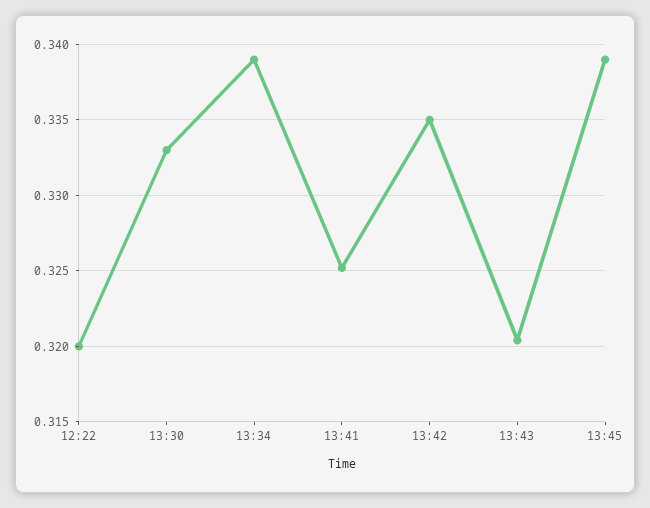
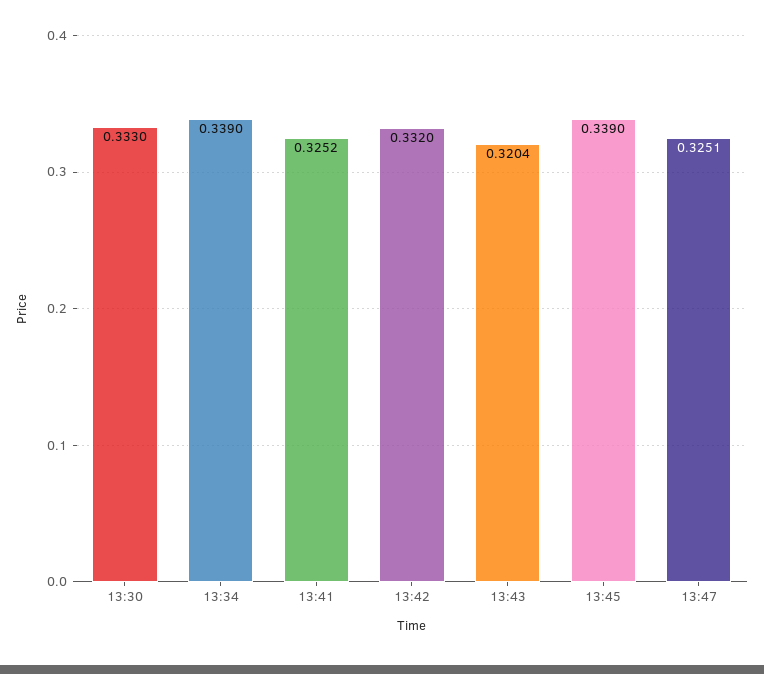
12:22: 0.32 -> none
13:42: 0.335 -> 0.332
13:47: none -> 0.3251

